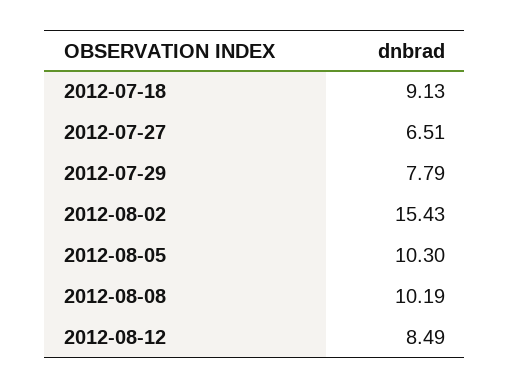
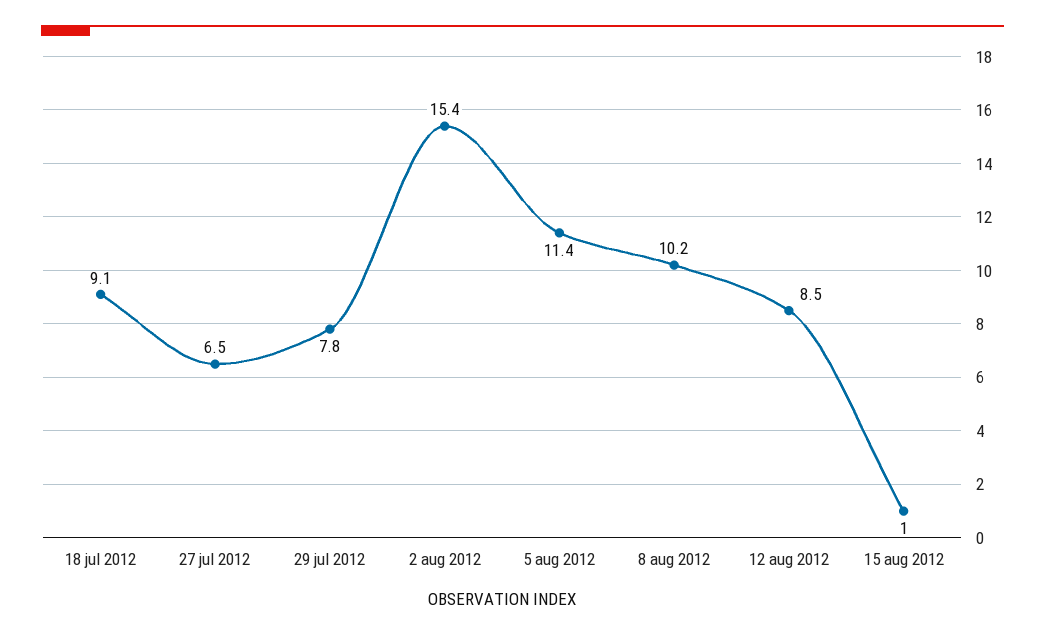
2012-08-05: 10.3 -> 11.4
15 aug 2012: none -> 1

